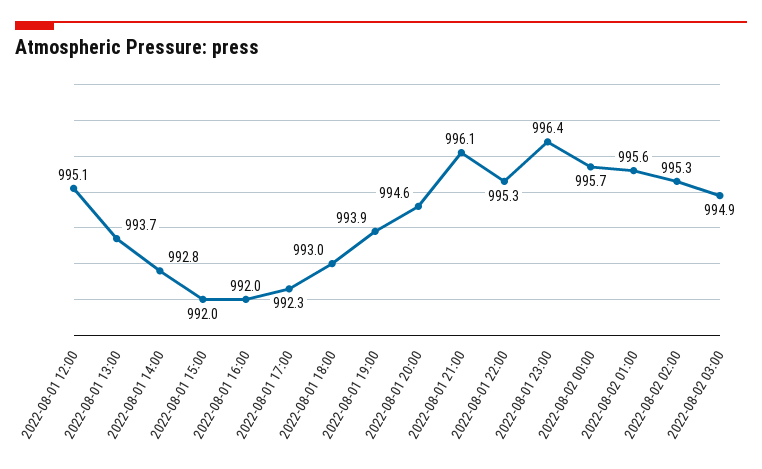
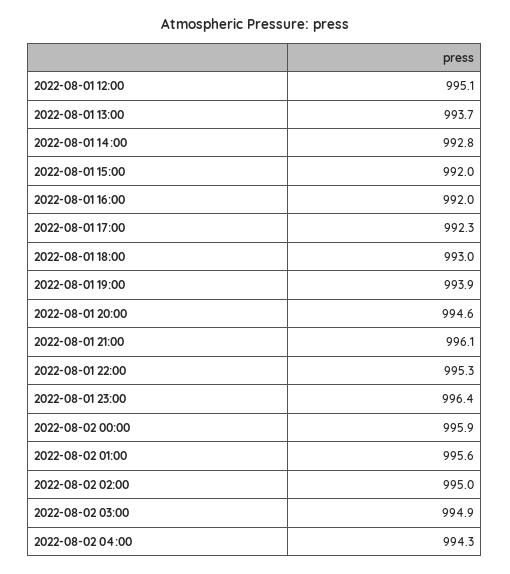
2022-08-02 00:00: 995.7 -> 995.9
2022-08-02 02:00: 995.3 -> 995
2022-08-02 04:00: none -> 994.3

